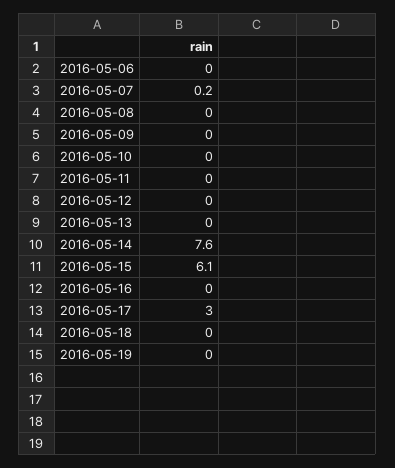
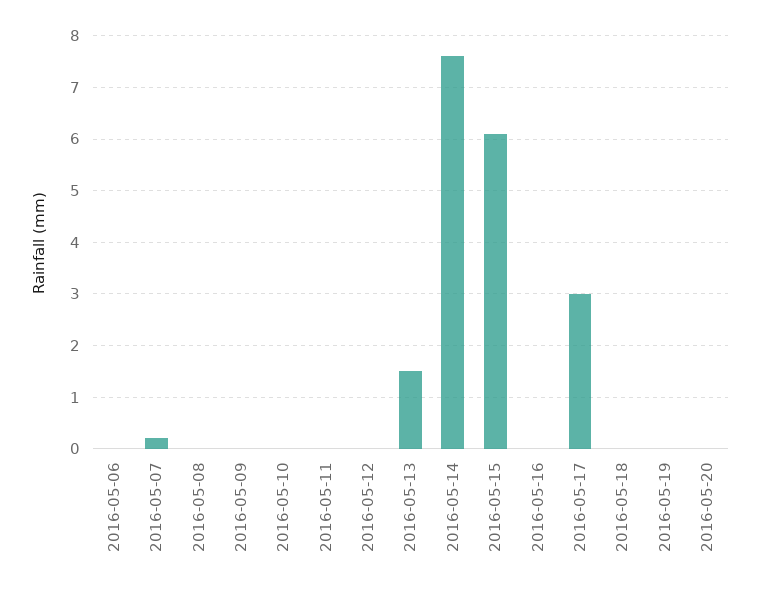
2016-05-13: 0 -> 1.5
2016-05-20: none -> 0

